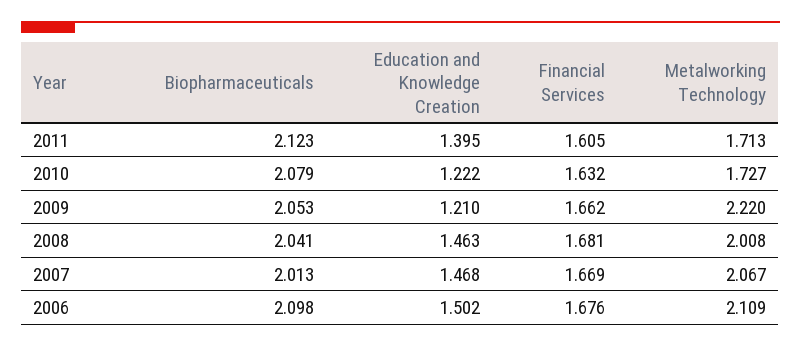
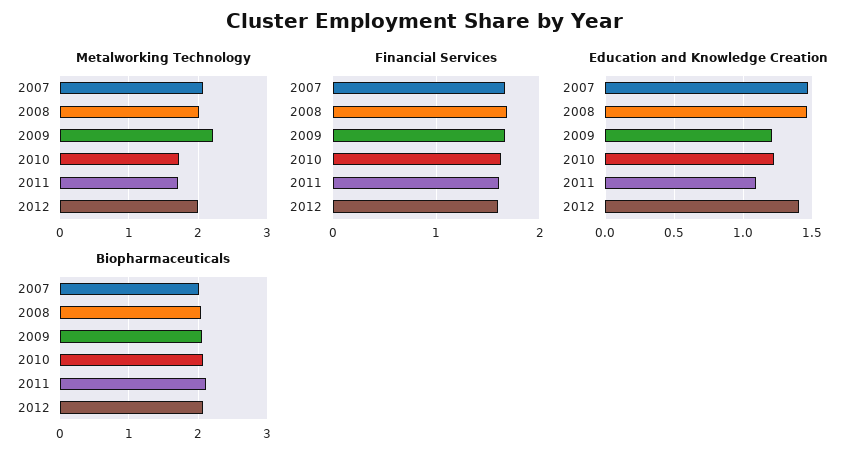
Education and Knowledge Creation, 2011: 1.395 -> 1.1
Biopharmaceuticals, 2006: 2.098 -> none
Education and Knowledge Creation, 2006: 1.502 -> none
Financial Services, 2006: 1.676 -> none
Metalworking Technology, 2006: 2.109 -> none
Metalworking Technology, 2012: none -> 2
Financial Services, 2012: none -> 1.6
Education and Knowledge Creation, 2012: none -> 1.4
Biopharmaceuticals, 2012: none -> 2.1

